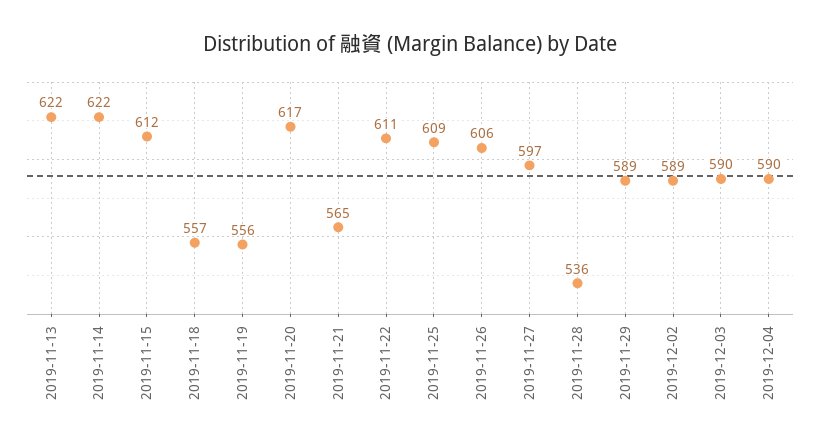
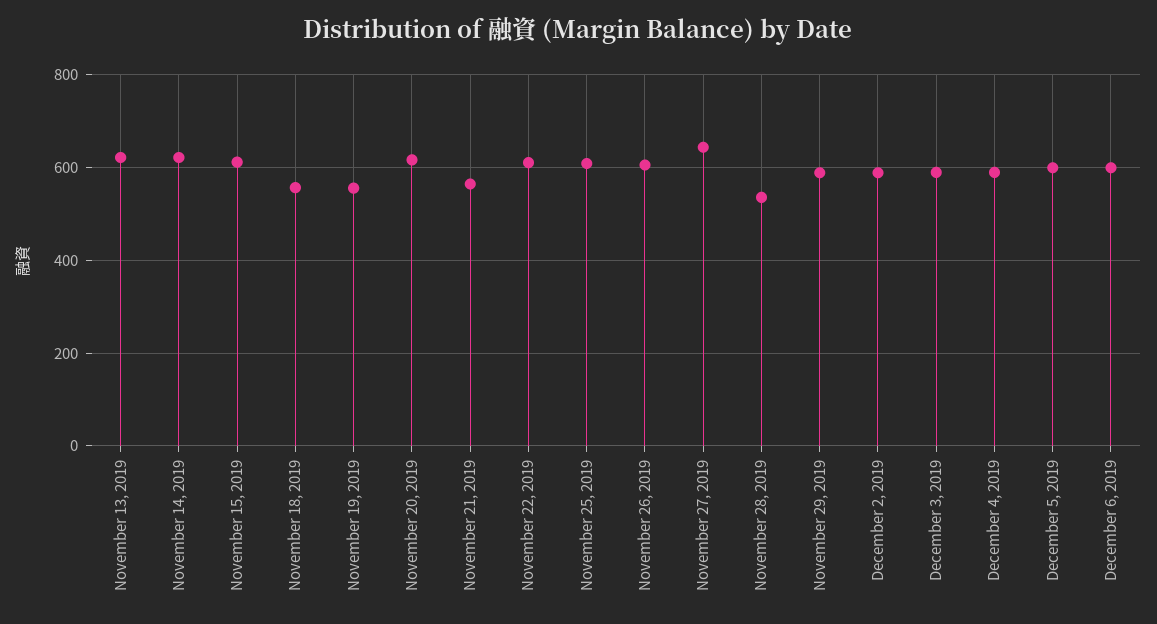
2019-11-27: 597 -> 640
December 5, 2019: none -> 600
December 6, 2019: none -> 600

